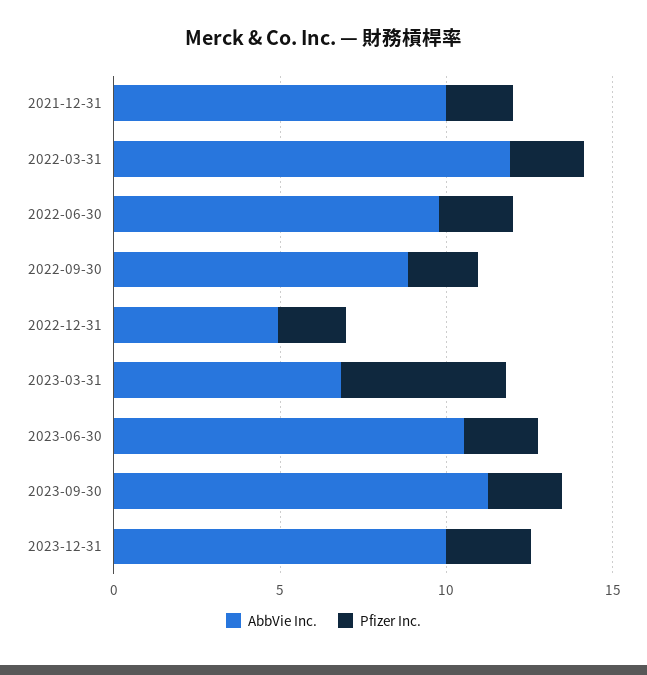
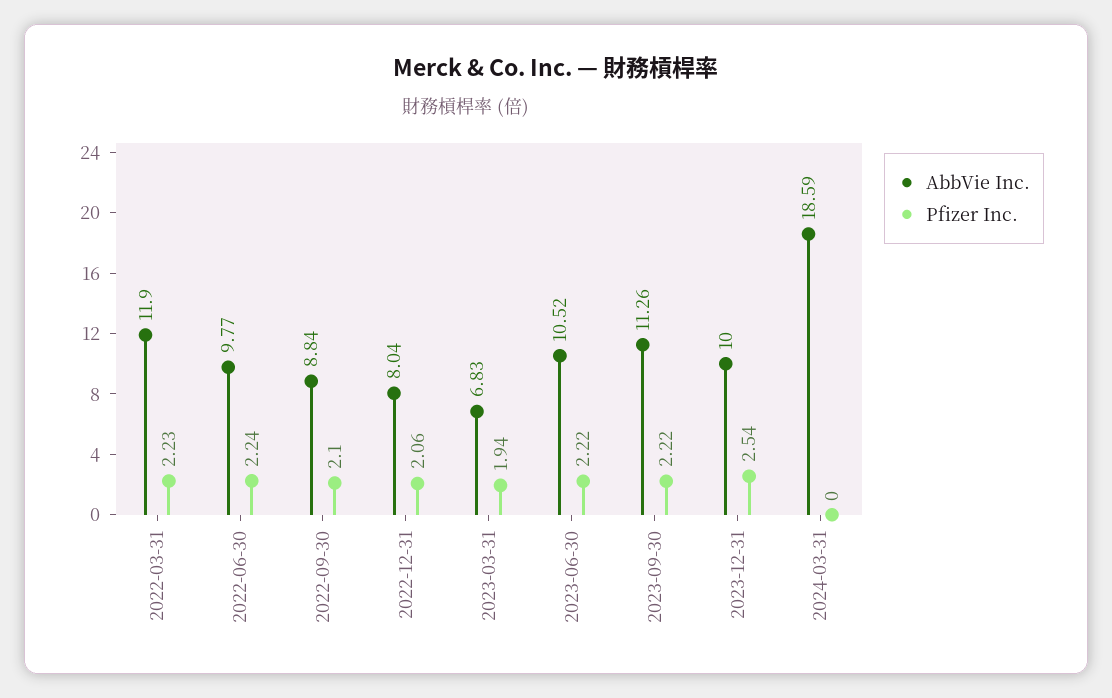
AbbVie Inc., 2021-12-31: 10 -> none
Pfizer Inc., 2021-12-31: 2 -> none
AbbVie Inc., 2022-12-31: 5 -> 8.04
Pfizer Inc., 2023-03-31: 5 -> 1.94
AbbVie Inc., 2024-03-31: none -> 18.59
Pfizer Inc., 2024-03-31: none -> 0

